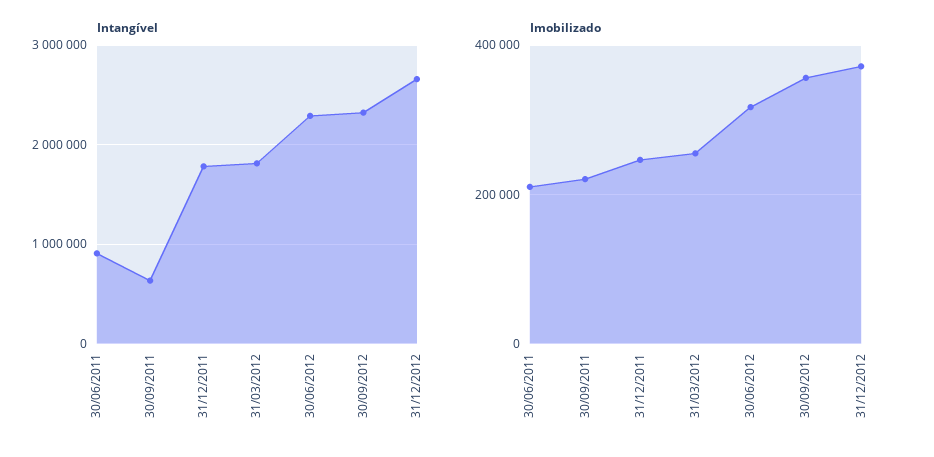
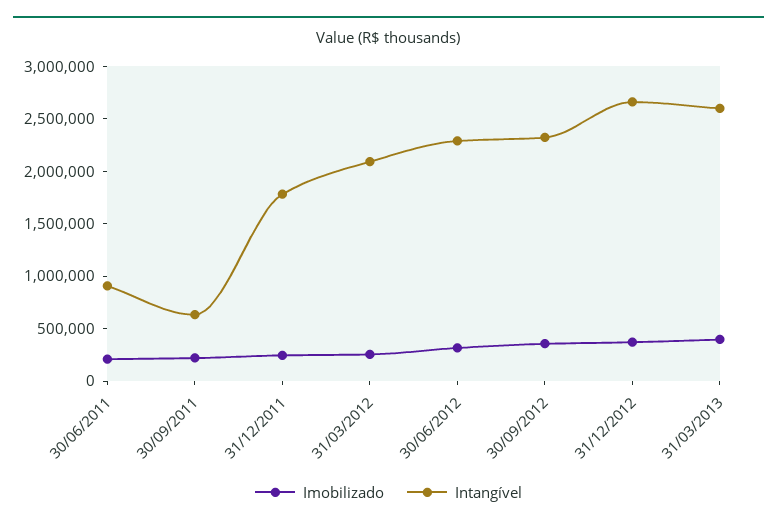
Intangível, 31/03/2012: 1800000 -> 2100000
Imobilizado, 31/03/2013: none -> 400000
Intangível, 31/03/2013: none -> 2600000

